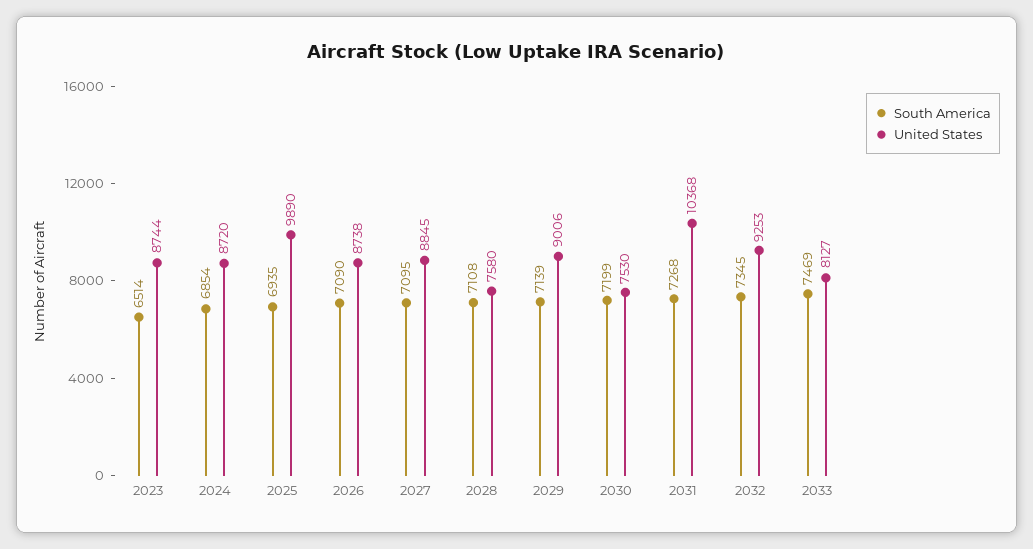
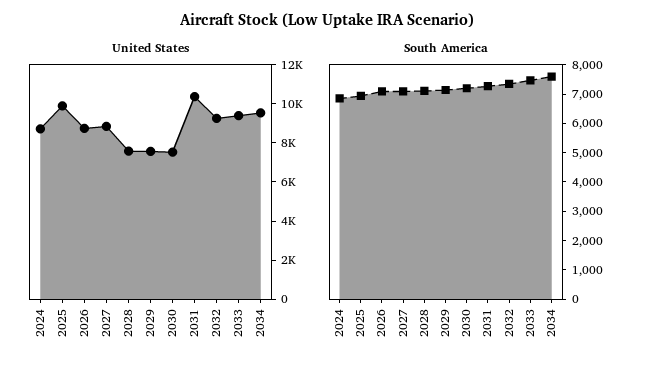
South America, 2023: 6514 -> none
United States, 2023: 8744 -> none
United States, 2029: 9006 -> 7500
United States, 2033: 8127 -> 9500
United States, 2034: none -> 9500
South America, 2034: none -> 7500

